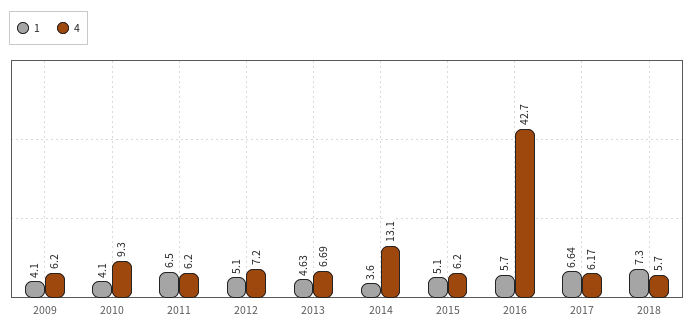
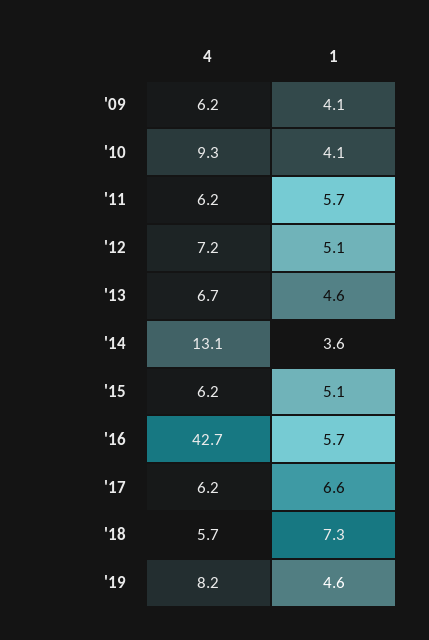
1, 2011: 6.5 -> 5.7
4, '19: none -> 8.2
1, '19: none -> 4.6

